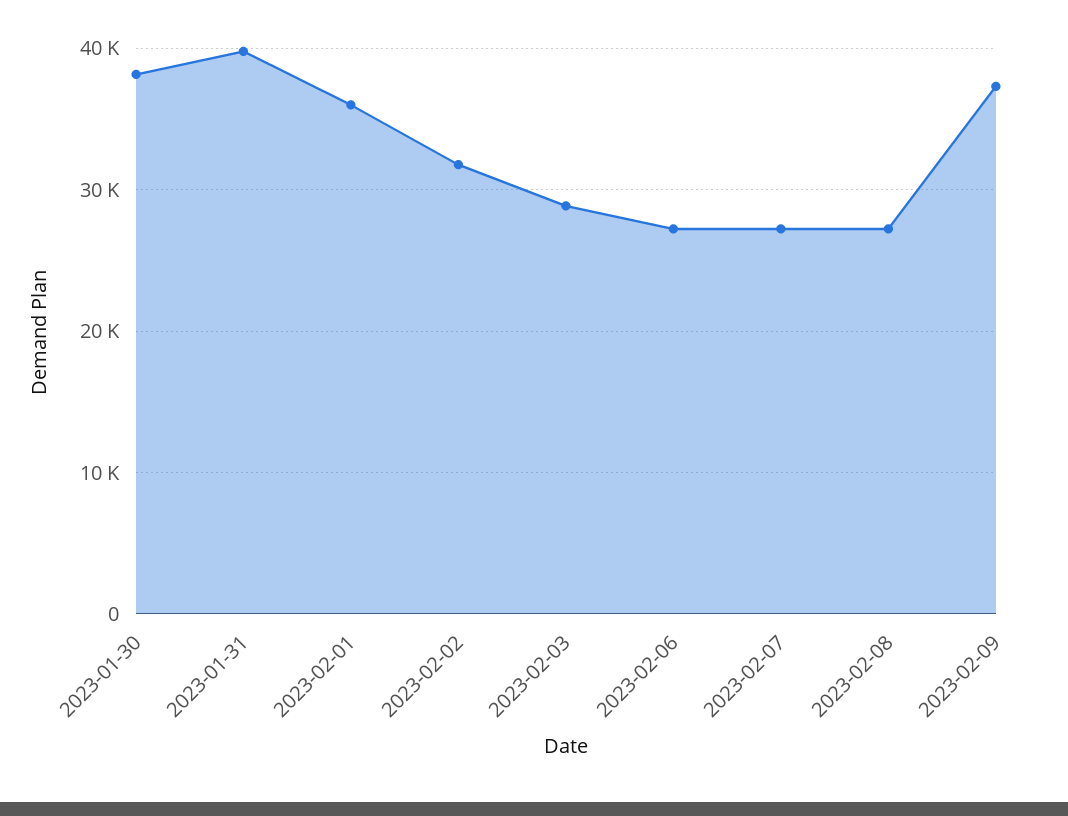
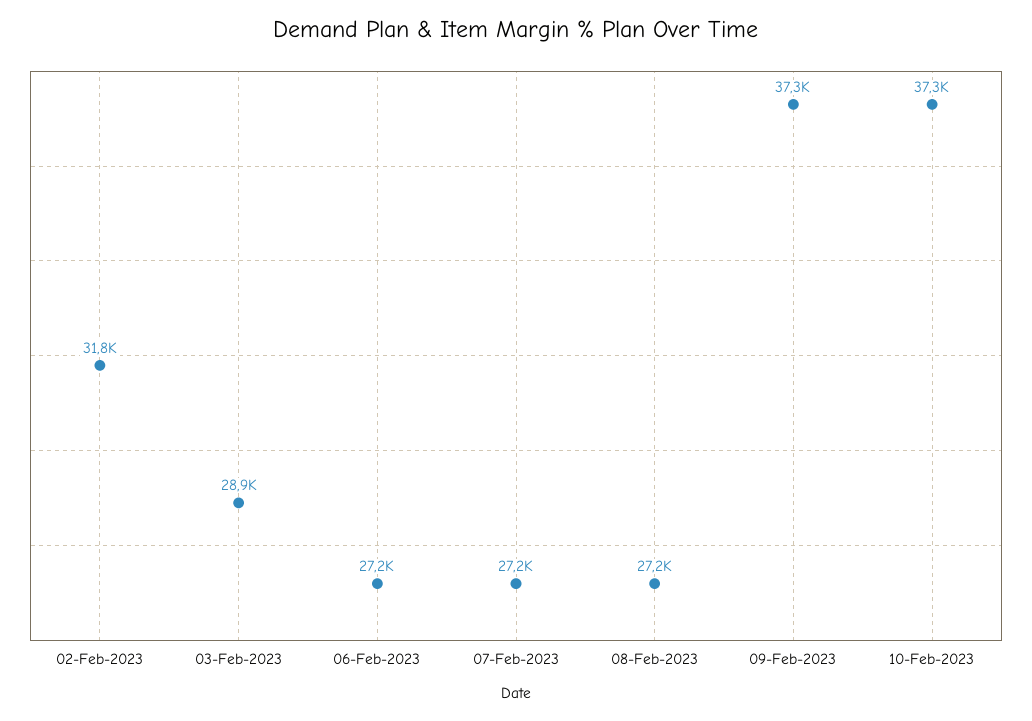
2023-01-30: 38000 -> none
2023-01-31: 40000 -> none
2023-02-01: 36000 -> none
10-Feb-2023: none -> 37300

